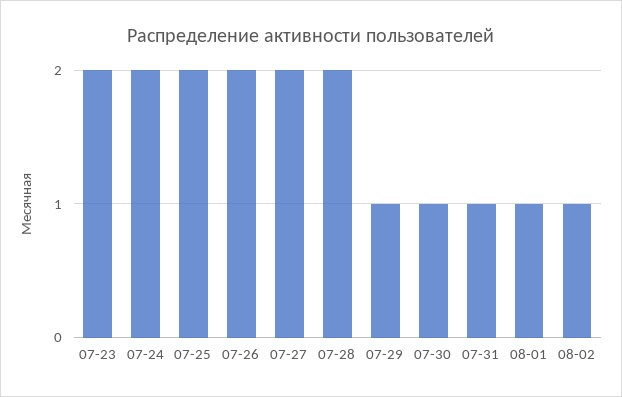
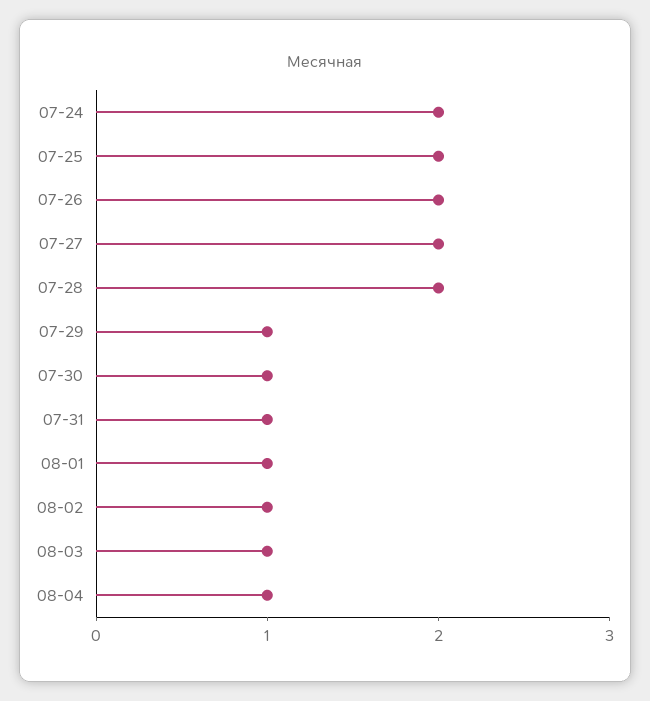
07-23: 2 -> none
08-03: none -> 1
08-04: none -> 1

